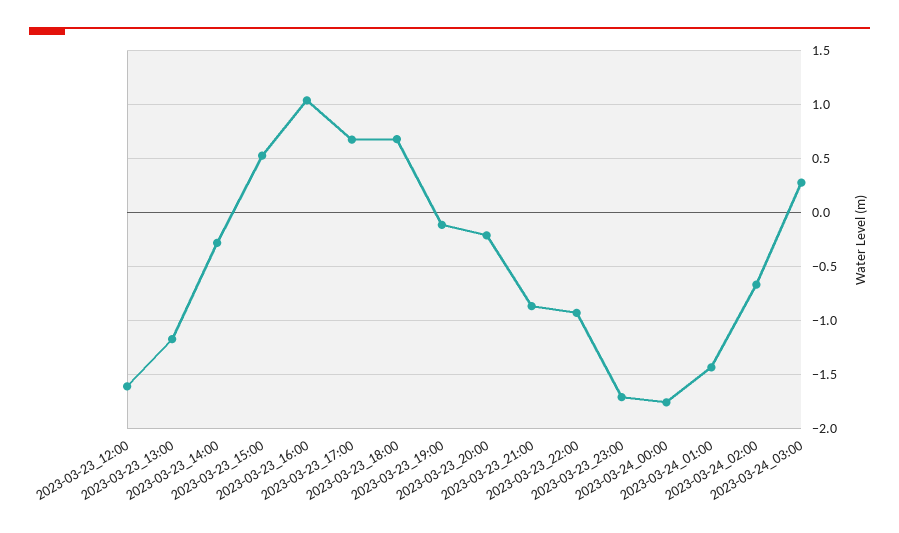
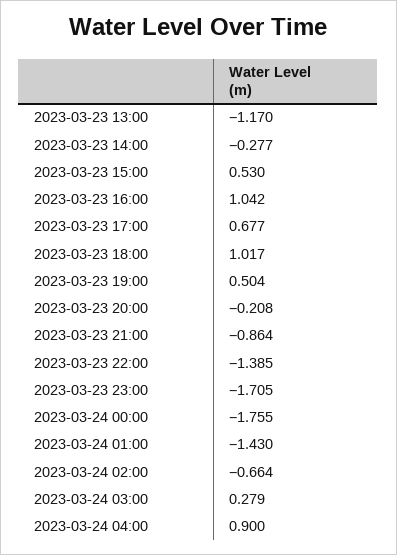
2023-03-23_12:00: -1.6 -> none
2023-03-23_18:00: 0.7 -> 1.017
2023-03-23_19:00: -0.1 -> 0.504
2023-03-23_22:00: -0.9 -> -1.385
2023-03-24 04:00: none -> 0.9

